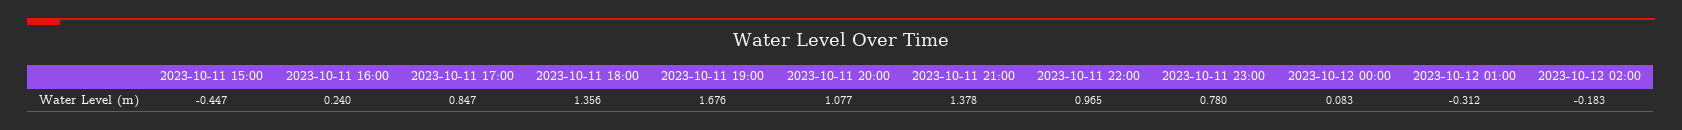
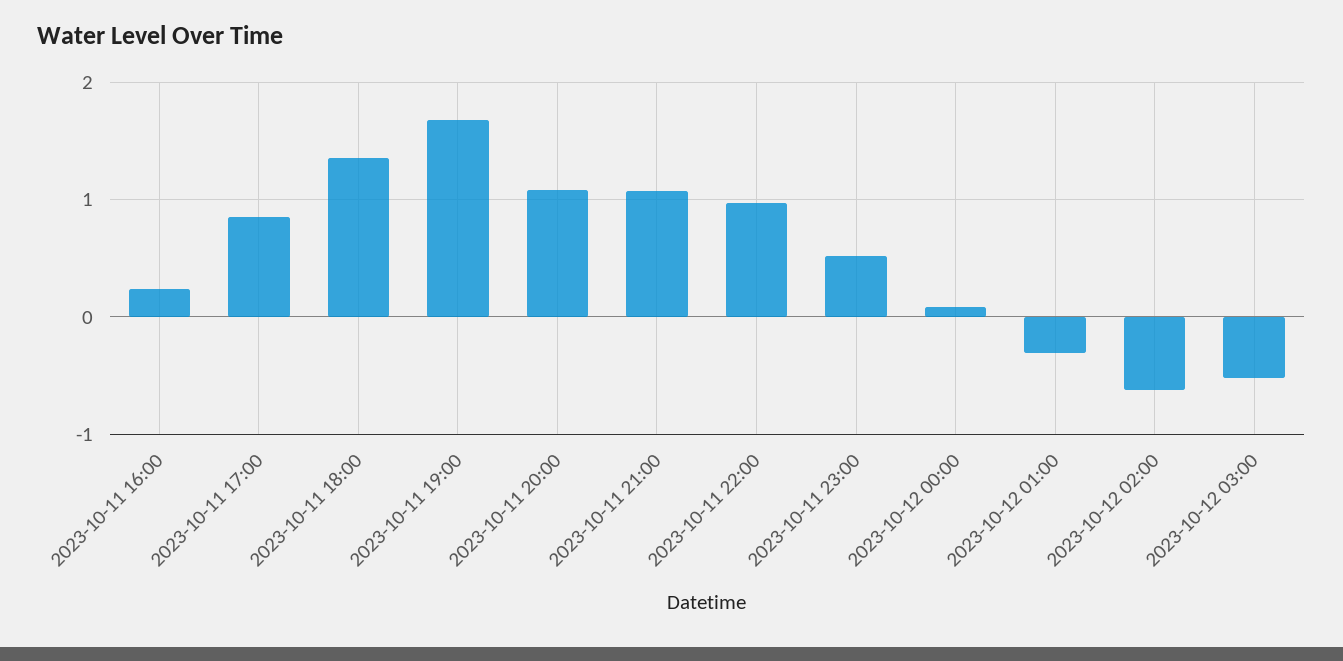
2023-10-11 15:00: -0.447 -> none
2023-10-11 21:00: 1.378 -> 1.1
2023-10-11 23:00: 0.78 -> 0.5
2023-10-12 02:00: -0.183 -> -0.6
2023-10-12 03:00: none -> -0.5

